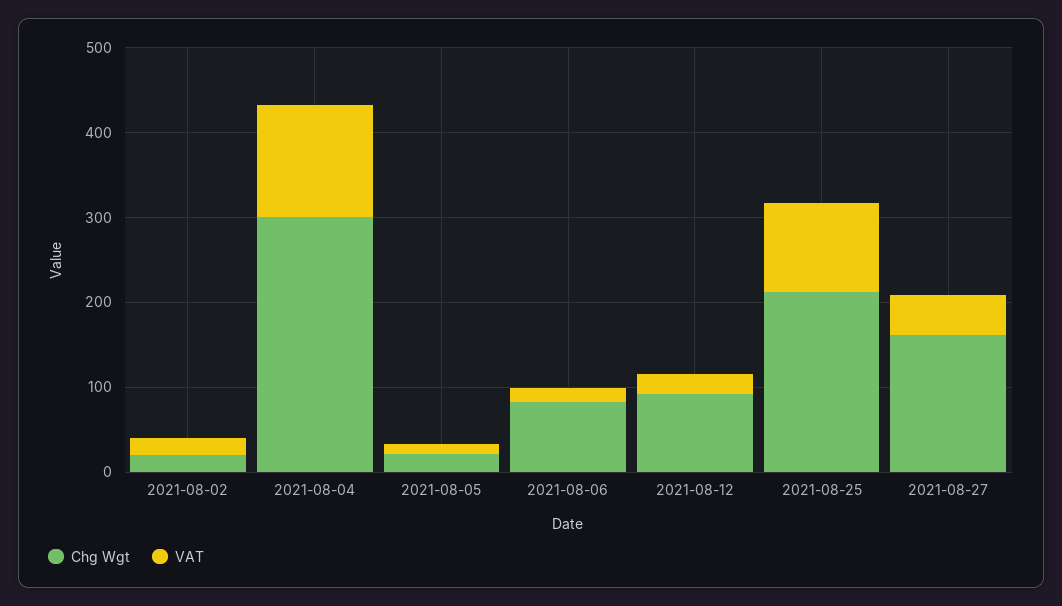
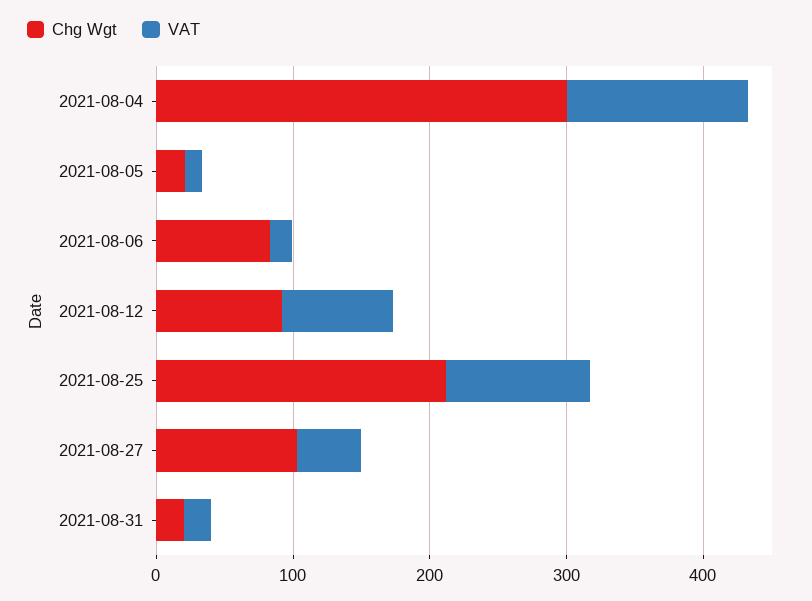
Chg Wgt, 2021-08-02: 20 -> none
VAT, 2021-08-02: 20 -> none
VAT, 2021-08-12: 20 -> 80
Chg Wgt, 2021-08-27: 160 -> 100
Chg Wgt, 2021-08-31: none -> 20
VAT, 2021-08-31: none -> 20

